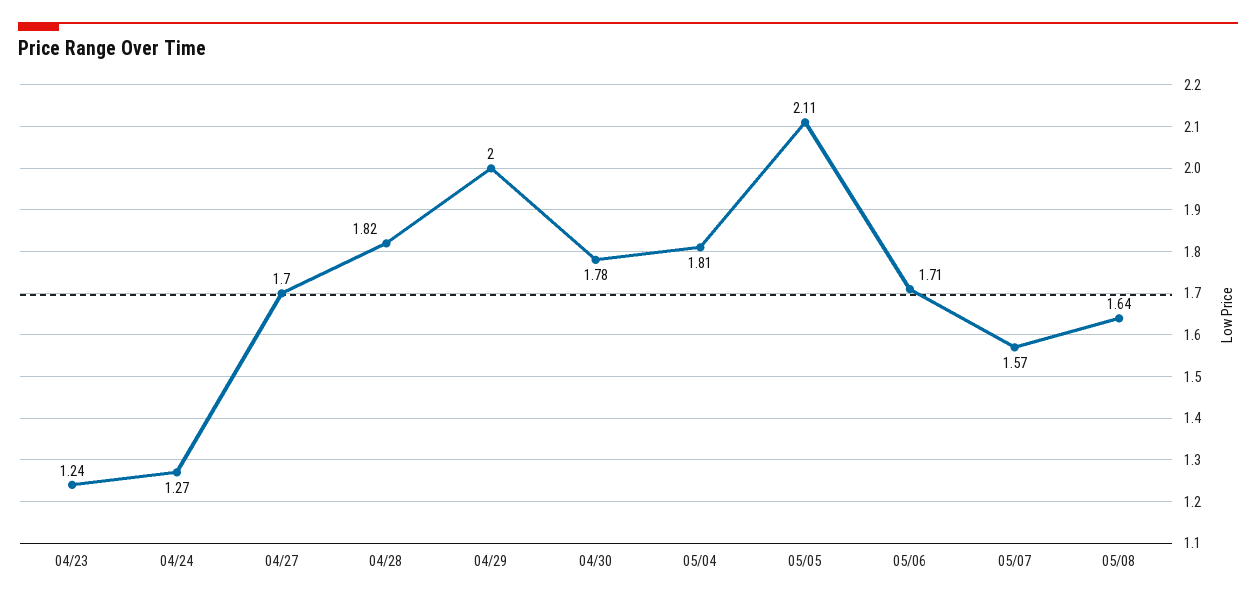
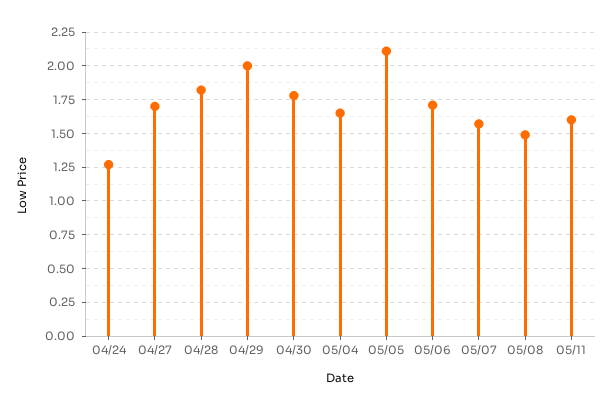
04/23: 1.24 -> none
05/04: 1.81 -> 1.65
05/08: 1.64 -> 1.5
05/11: none -> 1.6

